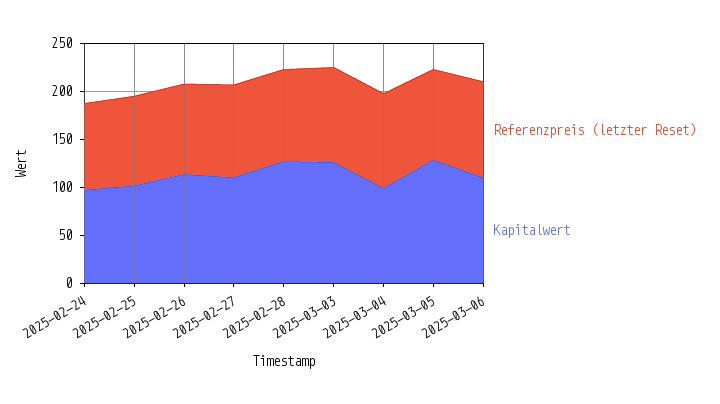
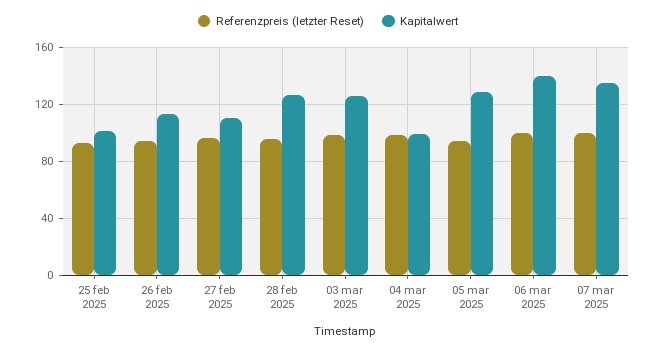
Referenzpreis (letzter Reset), 2025-02-24: 90 -> none
Kapitalwert, 2025-02-24: 100 -> none
Kapitalwert, 2025-03-06: 110 -> 140
Referenzpreis (letzter Reset), 07 mar 2025: none -> 100
Kapitalwert, 07 mar 2025: none -> 135

